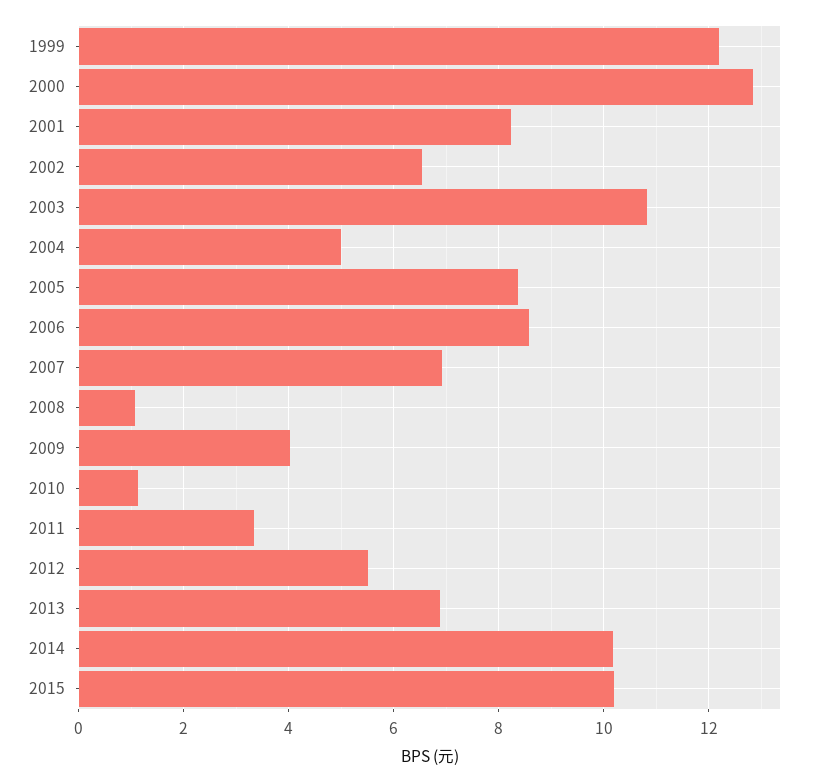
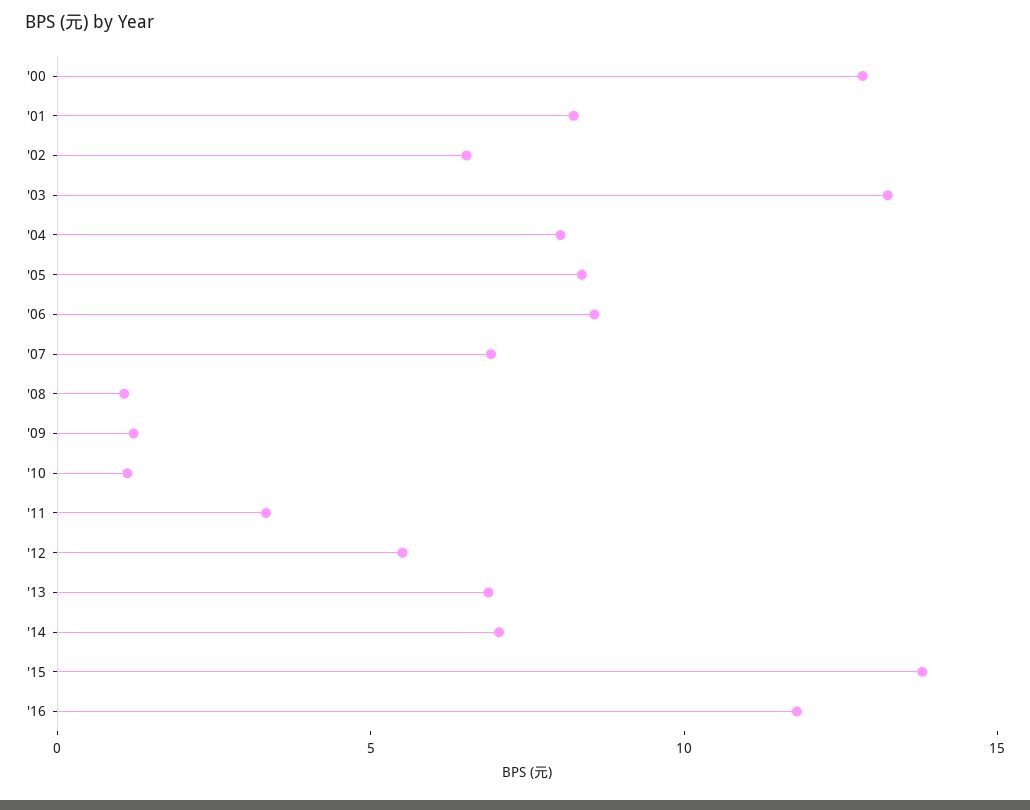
1999: 12.2 -> none
2003: 10.8 -> 13
2004: 5 -> 8
2009: 4 -> 1
2014: 10.2 -> 7
2015: 10.2 -> 14
'16: none -> 12

